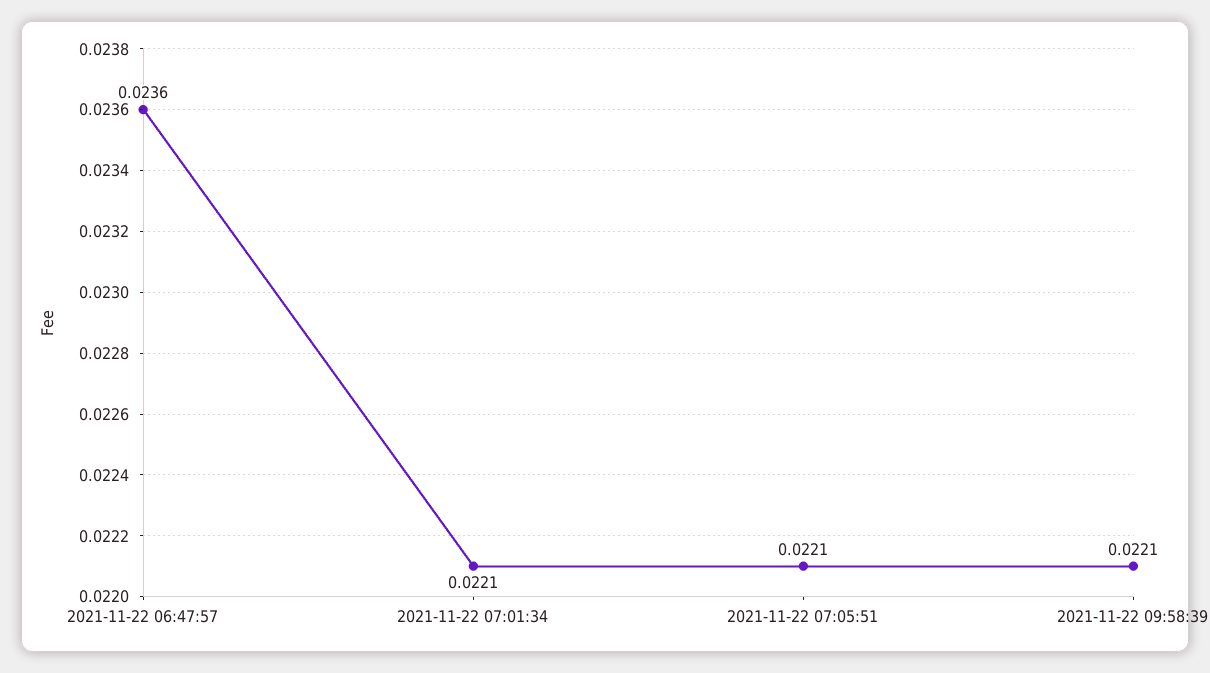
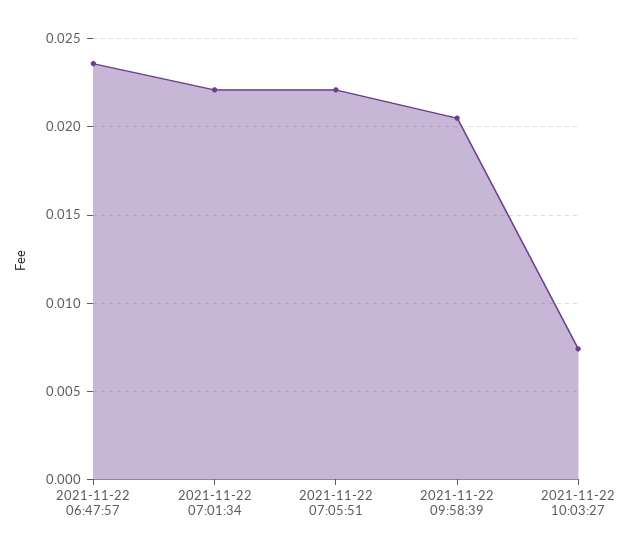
2021-11-22 09:58:39: 0.0221 -> 0.0205
2021-11-22 10:03:27: none -> 0.0075

